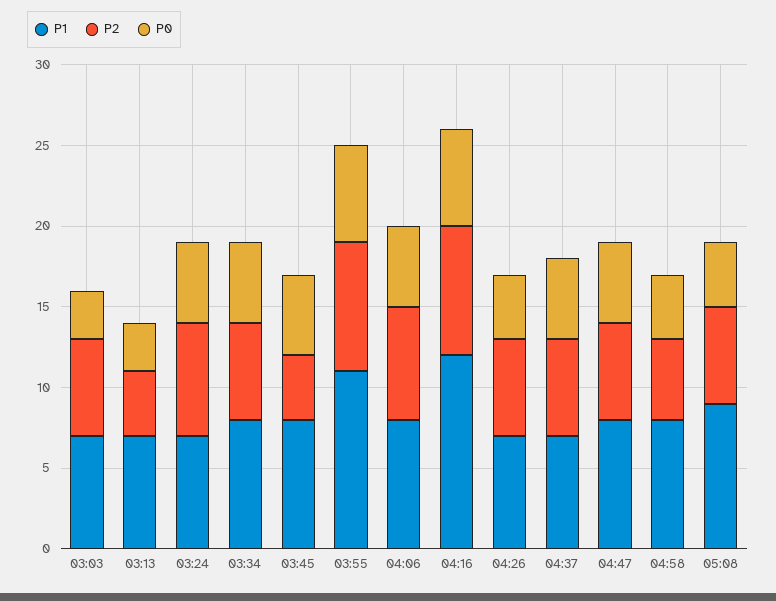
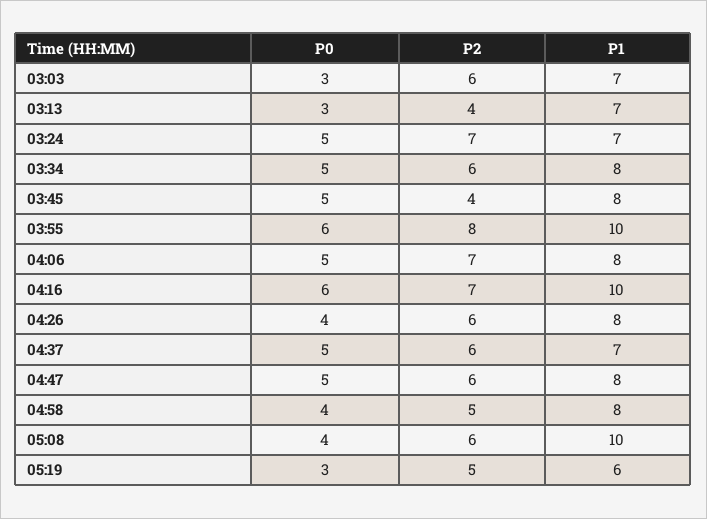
P1, 03:55: 11 -> 10
P1, 04:16: 12 -> 10
P2, 04:16: 8 -> 7
P1, 04:26: 7 -> 8
P1, 05:08: 9 -> 10
P0, 05:19: none -> 3
P2, 05:19: none -> 5
P1, 05:19: none -> 6

